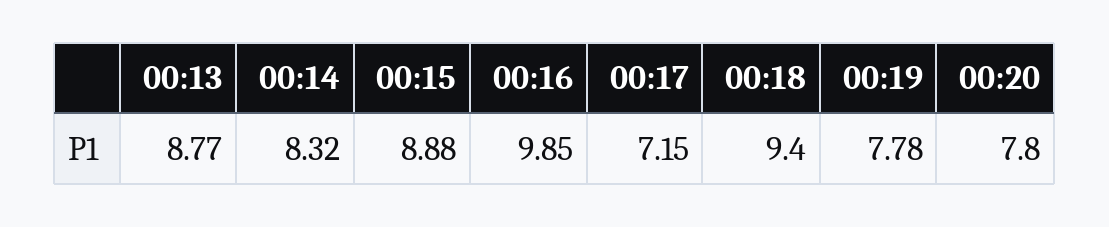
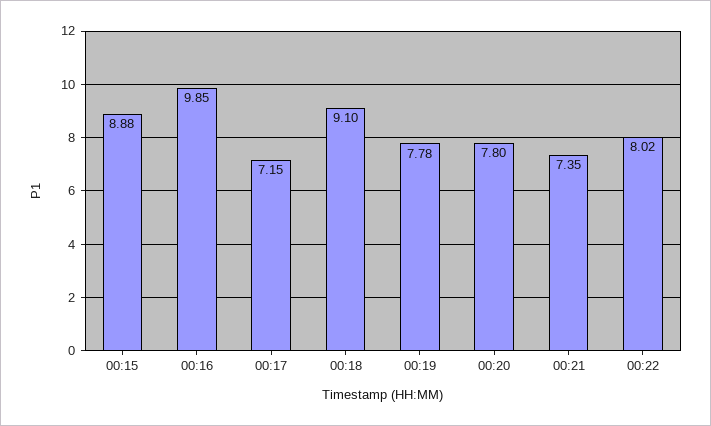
00:13: 8.77 -> none
00:14: 8.32 -> none
00:18: 9.4 -> 9.1
00:21: none -> 7.35
00:22: none -> 8.02

